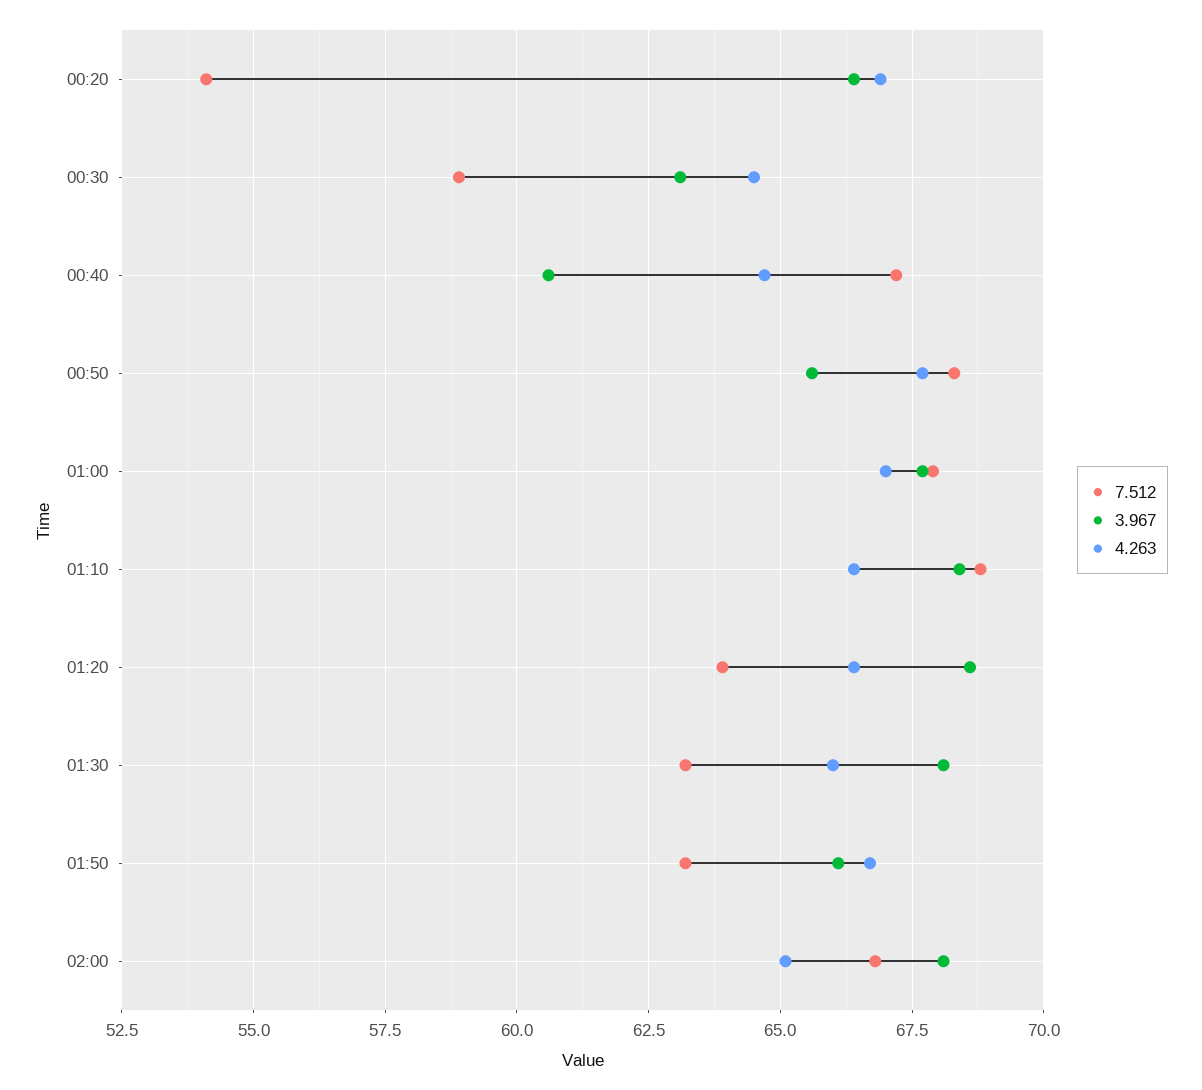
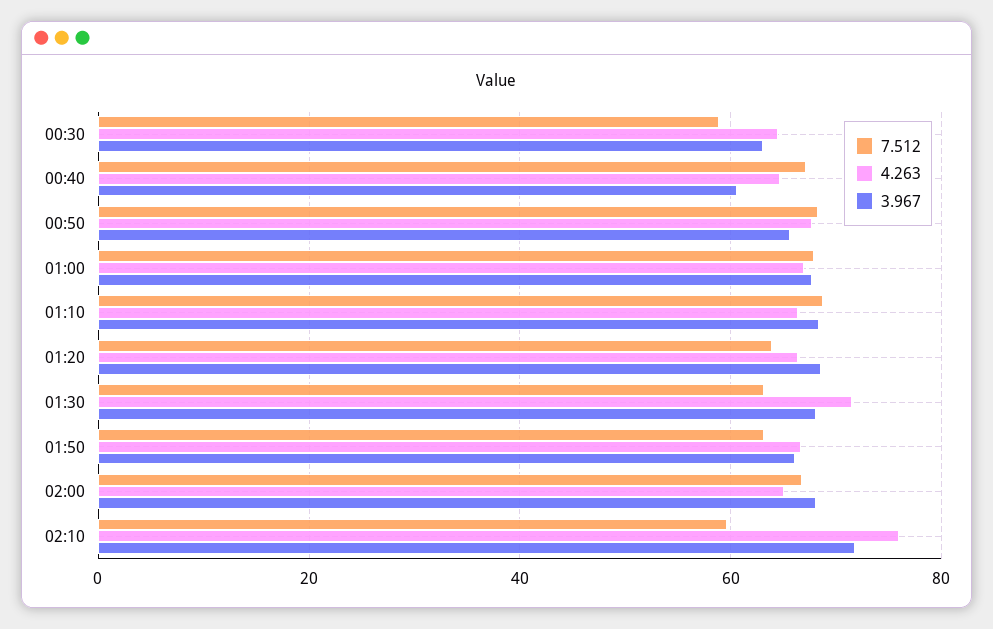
7.512, 00:20: 54 -> none
3.967, 00:20: 66.5 -> none
4.263, 00:20: 67 -> none
4.263, 01:30: 66 -> 72
7.512, 02:10: none -> 60
4.263, 02:10: none -> 76
3.967, 02:10: none -> 72

